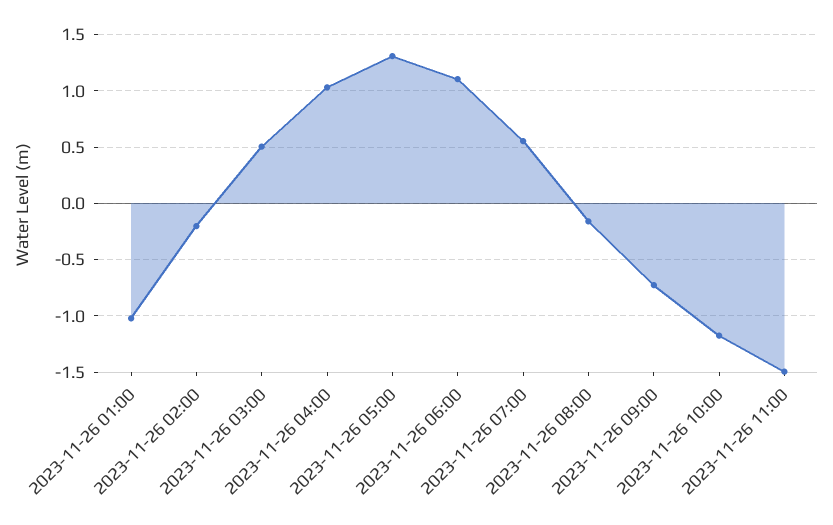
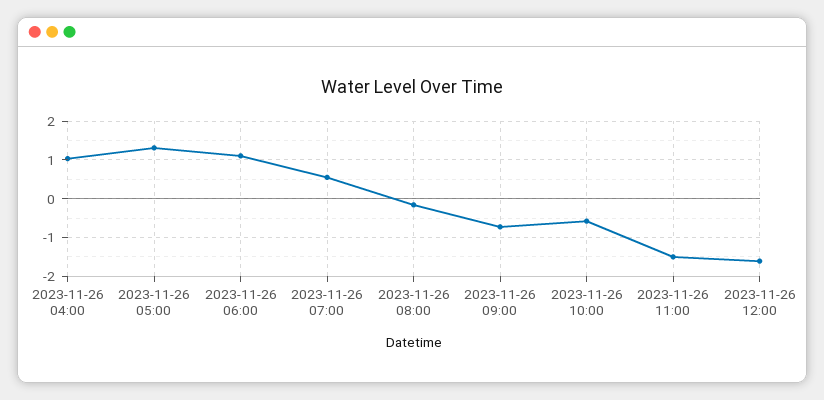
2023-11-26 01:00: -1 -> none
2023-11-26 02:00: -0.2 -> none
2023-11-26 03:00: 0.5 -> none
2023-11-26 10:00: -1.2 -> -0.6
2023-11-26 12:00: none -> -1.6

